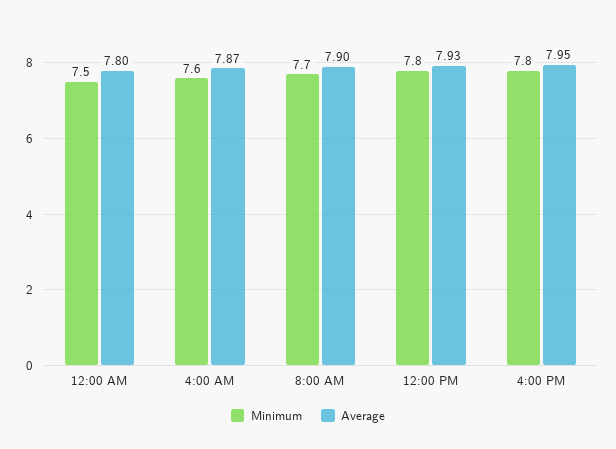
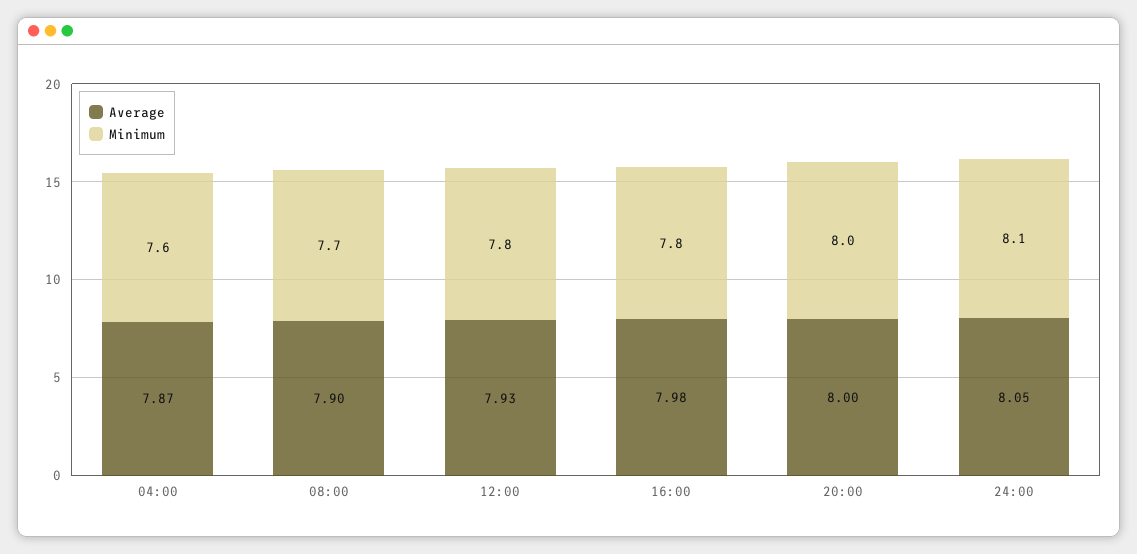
Minimum, 12:00 AM: 7.5 -> none
Average, 12:00 AM: 7.8 -> none
Average, 4:00 PM: 7.95 -> 7.98
Average, 20:00: none -> 8
Minimum, 20:00: none -> 8
Average, 24:00: none -> 8.05
Minimum, 24:00: none -> 8.1

